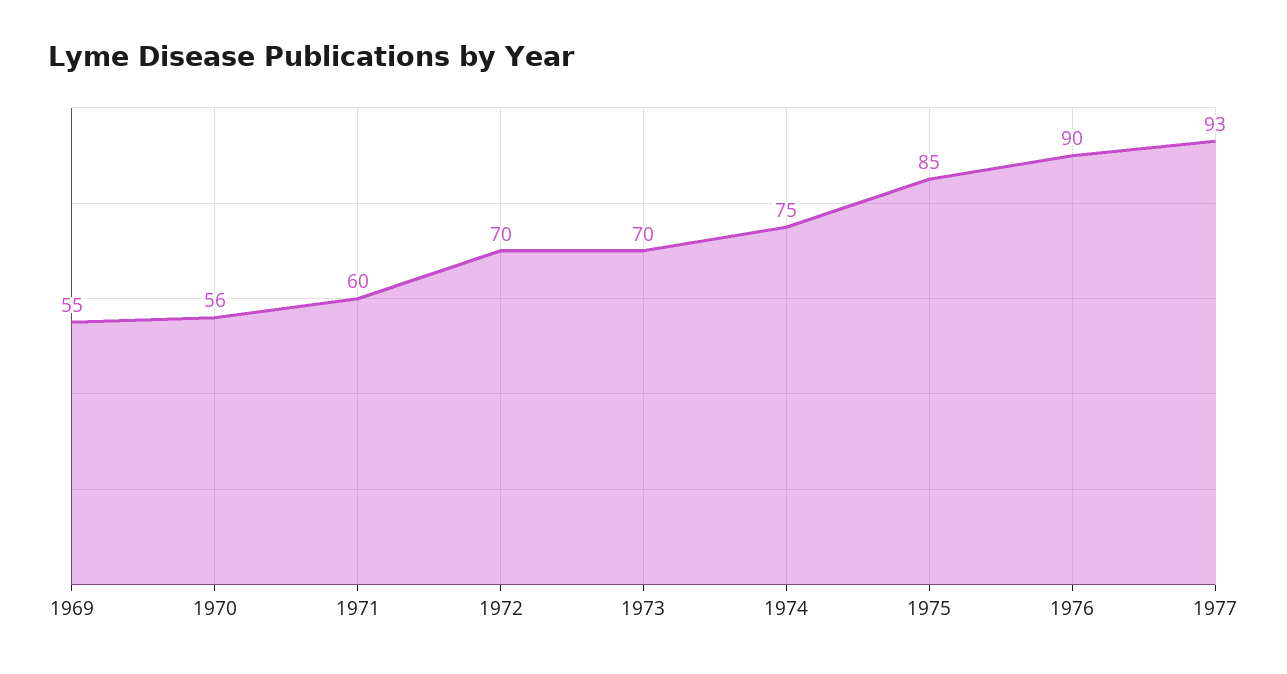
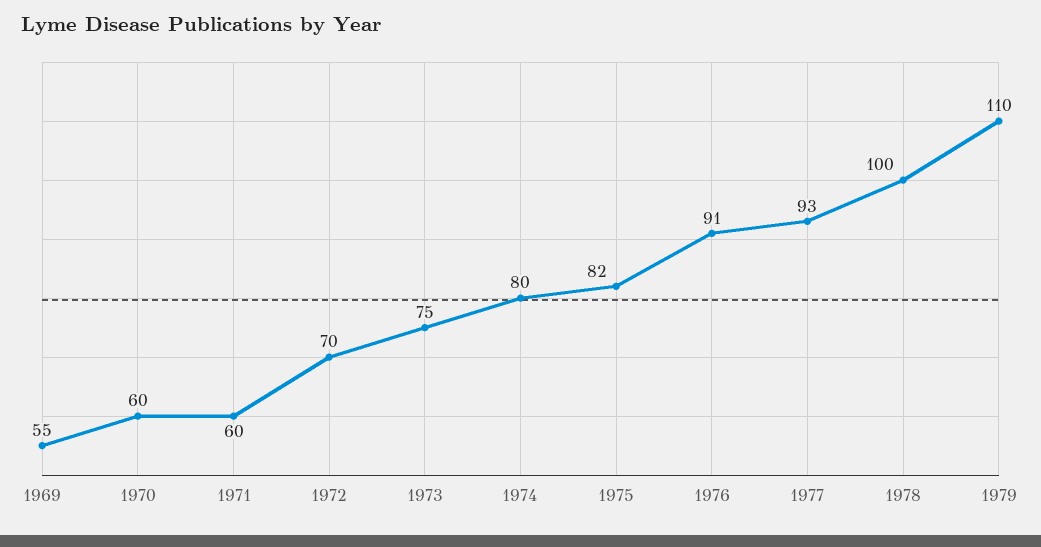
1970: 56 -> 60
1973: 70 -> 75
1974: 75 -> 80
1975: 85 -> 82
1976: 90 -> 91
1978: none -> 100
1979: none -> 110

